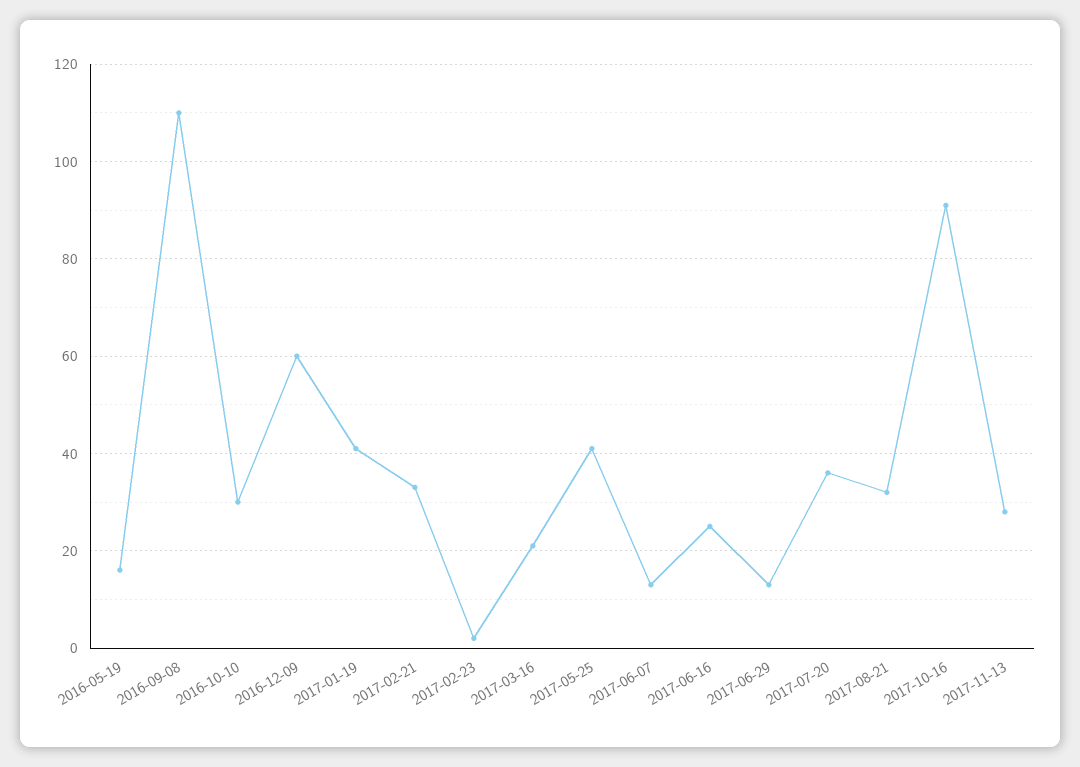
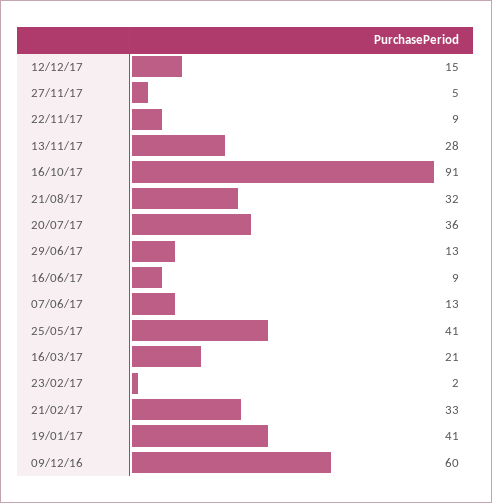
2016-05-19: 15 -> none
2016-09-08: 110 -> none
2016-10-10: 30 -> none
2017-06-16: 25 -> 9
12/12/17: none -> 15
27/11/17: none -> 5
22/11/17: none -> 9

